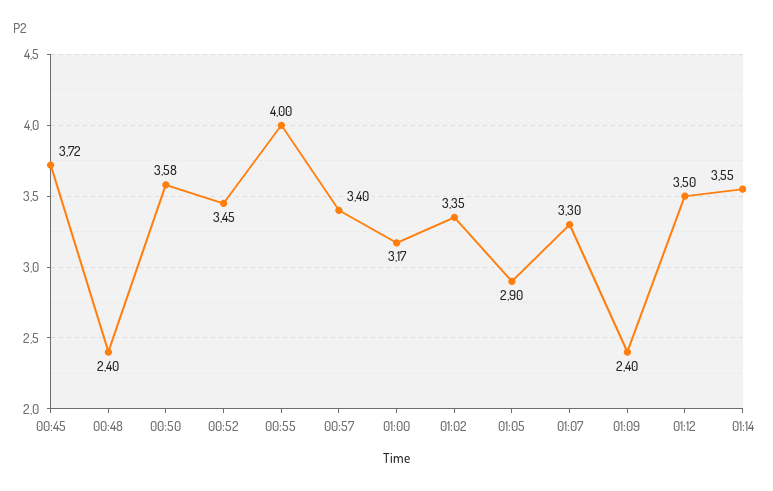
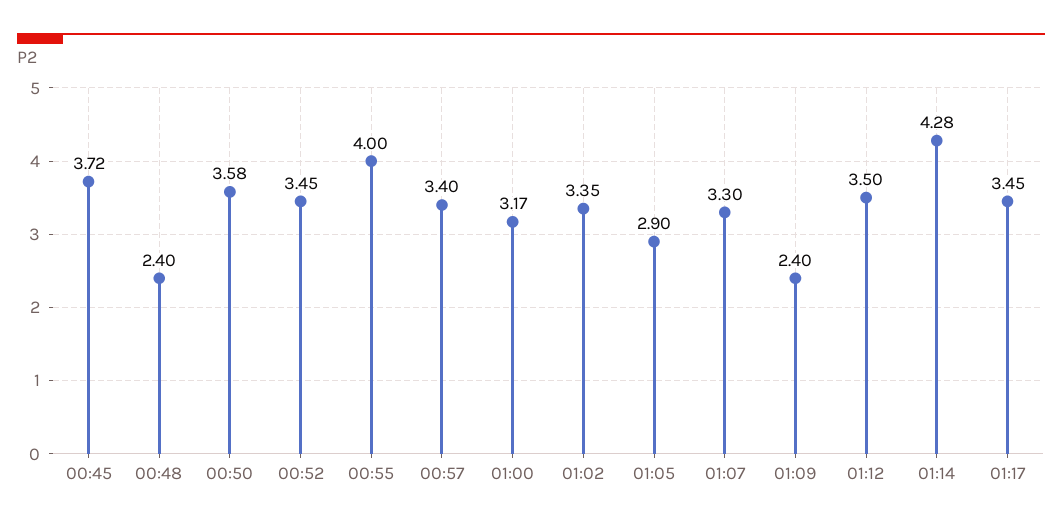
01:14: 3.55 -> 4.28
01:17: none -> 3.45

